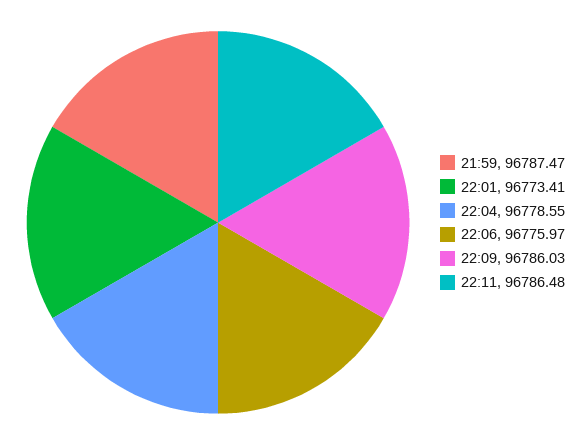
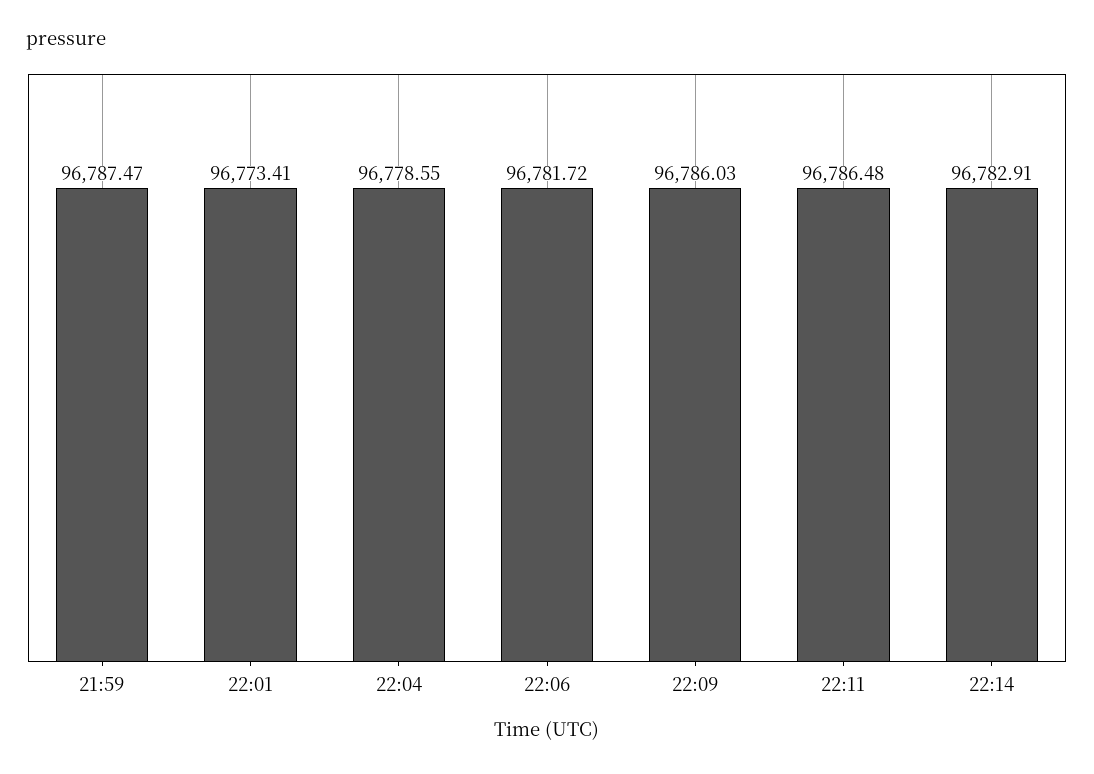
22:06: 96775.97 -> 96781.72
22:14: none -> 96782.91

